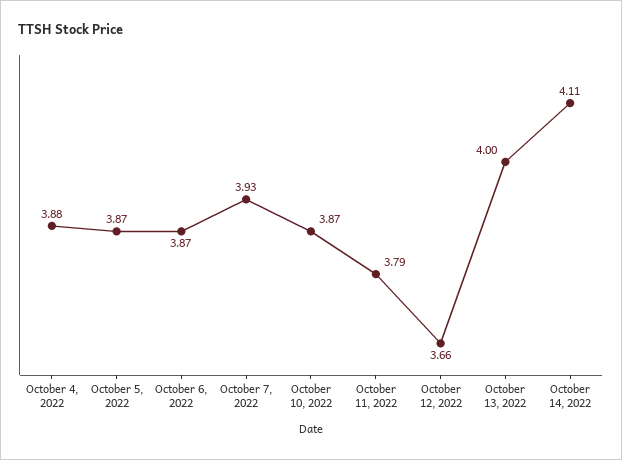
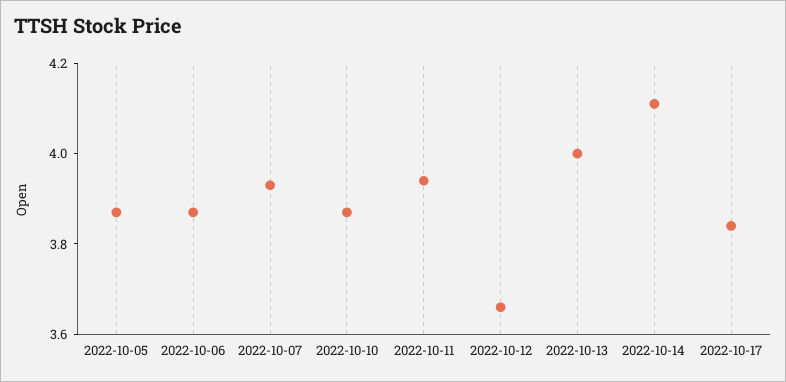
October 4, 2022: 3.88 -> none
October 11, 2022: 3.79 -> 3.95
2022-10-17: none -> 3.85

